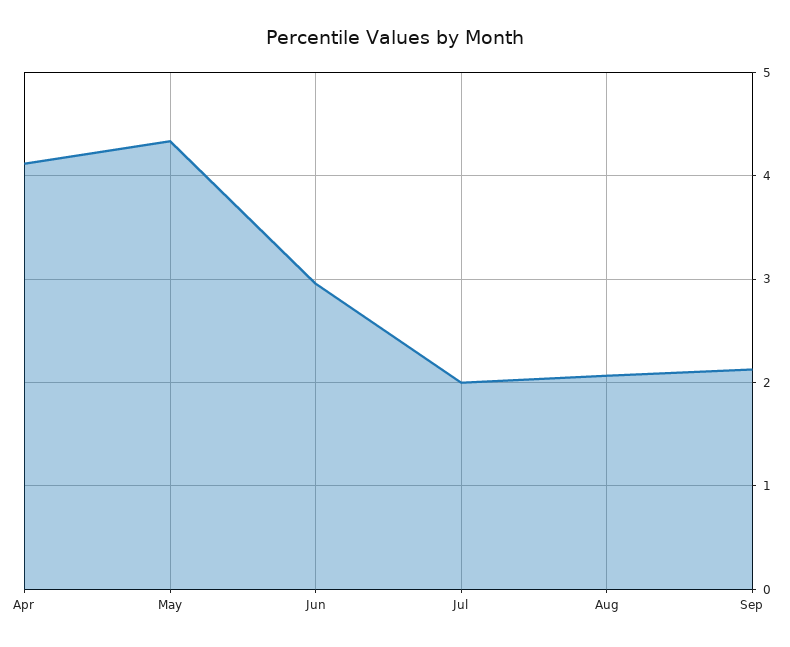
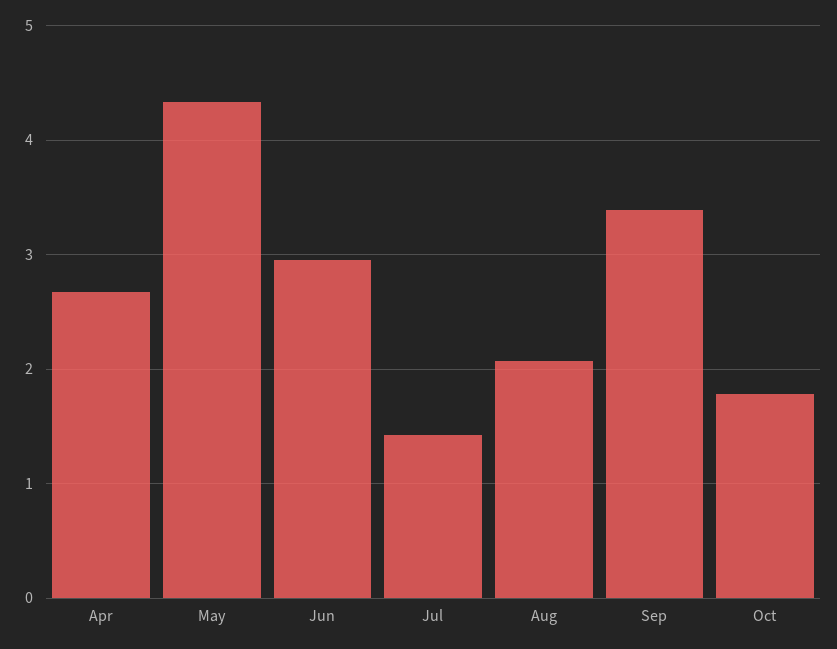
Apr: 4.1 -> 2.7
Jul: 2 -> 1.4
Sep: 2.1 -> 3.4
Oct: none -> 1.8

